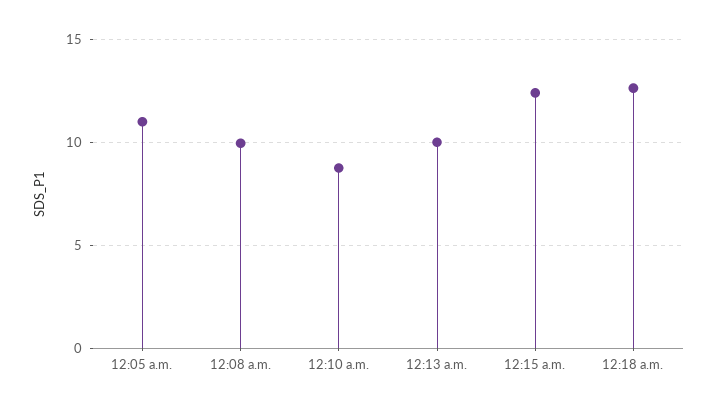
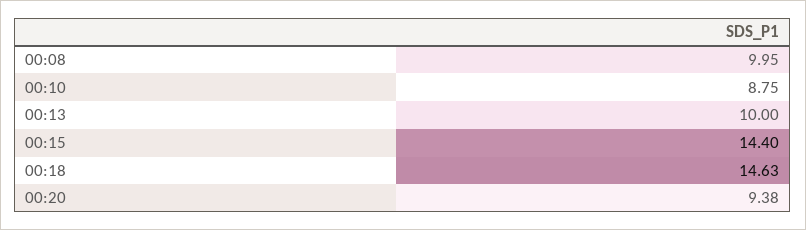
12:05 a.m.: 11 -> none
12:15 a.m.: 12.5 -> 14.4
12:18 a.m.: 12.5 -> 14.63
00:20: none -> 9.38

